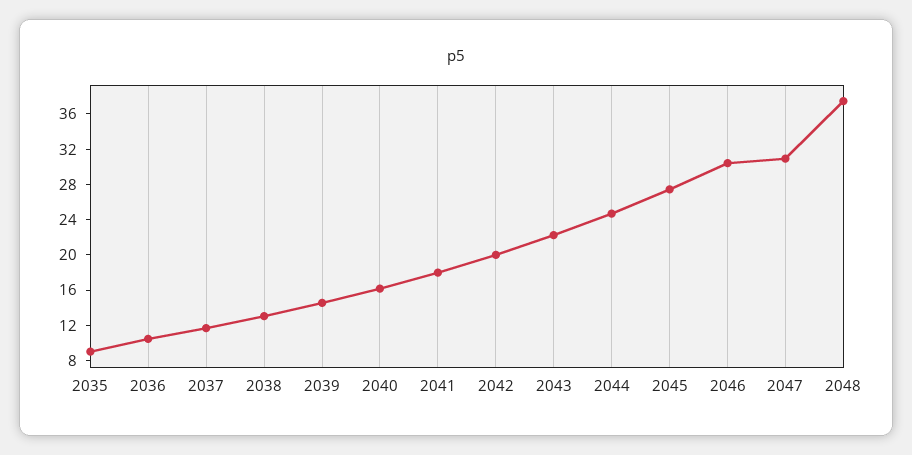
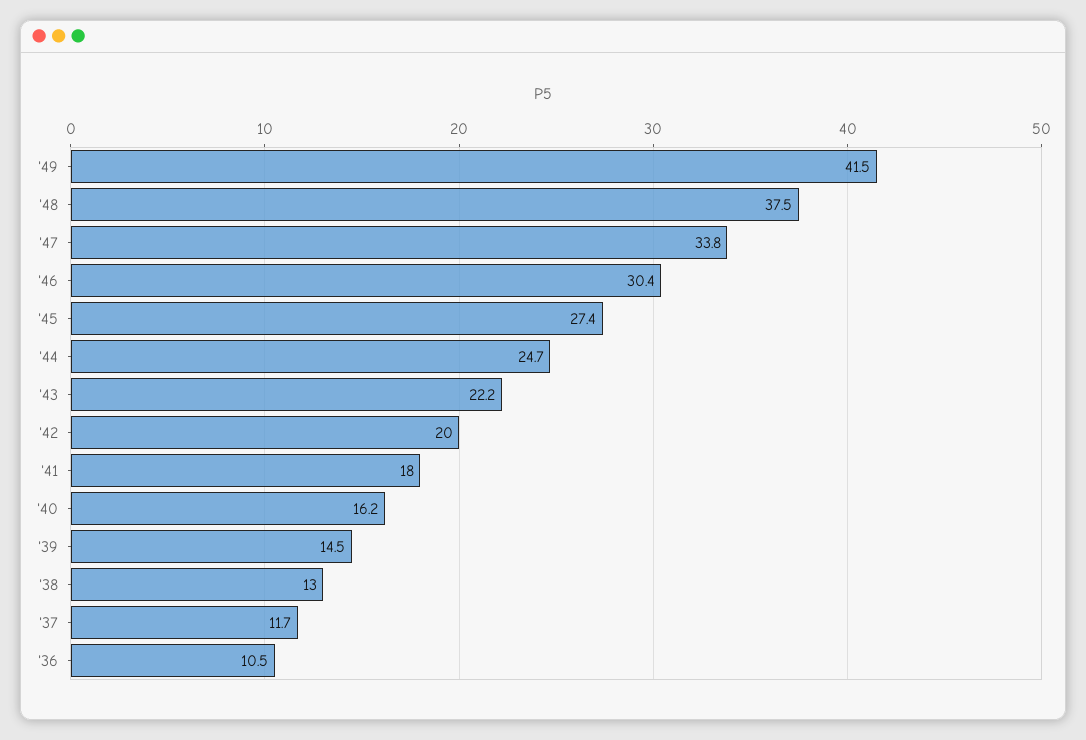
2035: 9 -> none
2047: 31 -> 33.8
'49: none -> 41.5

